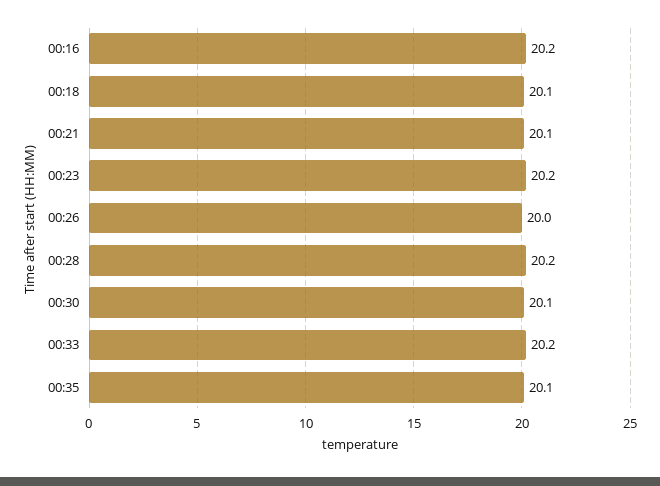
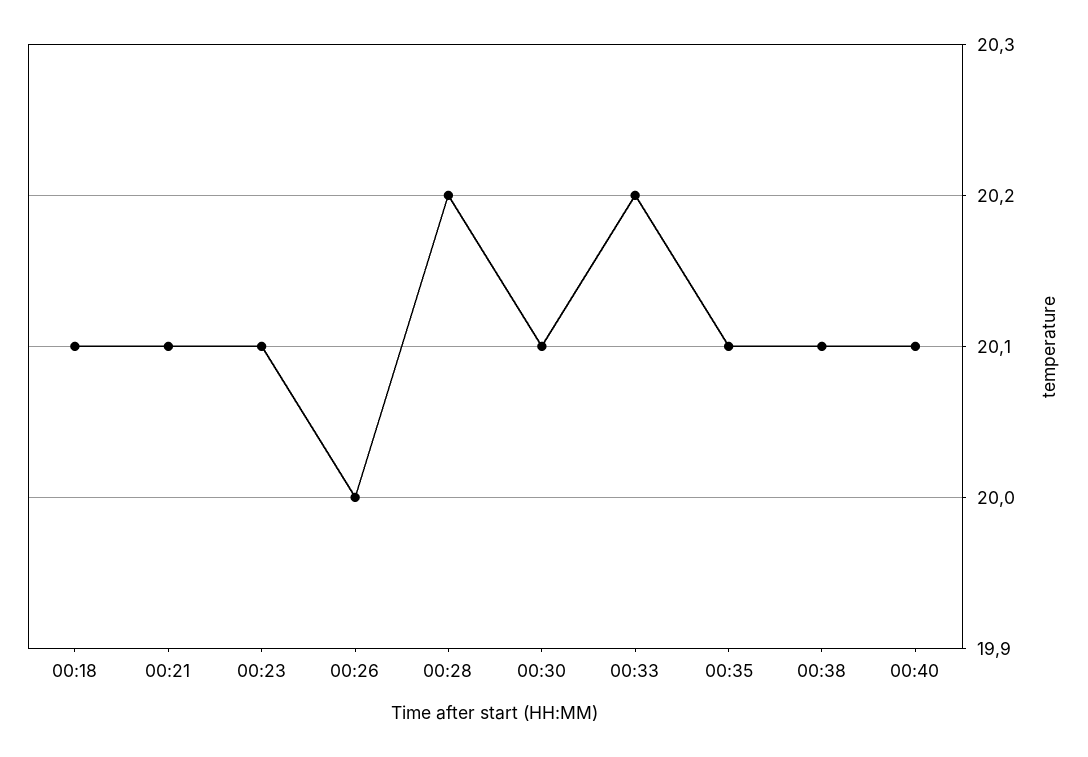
00:16: 20.2 -> none
00:23: 20.2 -> 20.1
00:38: none -> 20.1
00:40: none -> 20.1

